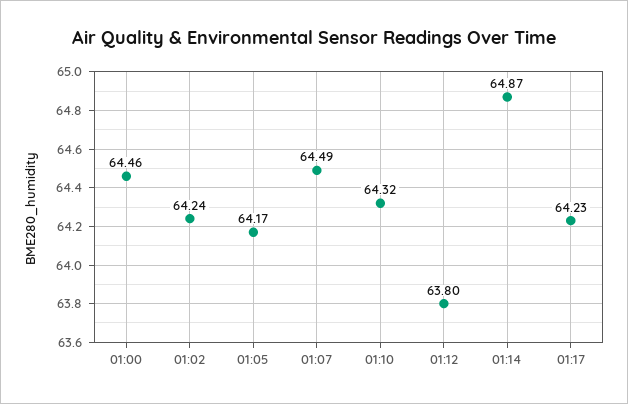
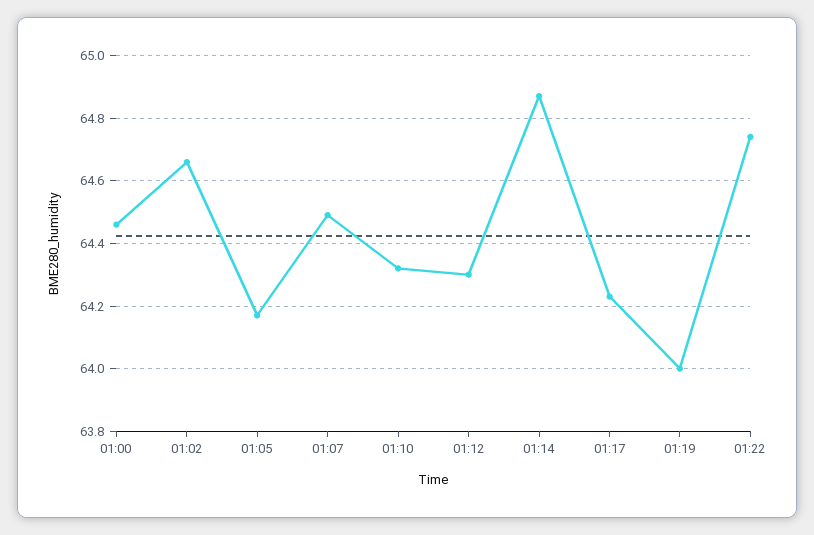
01:02: 64.24 -> 64.65
01:12: 63.8 -> 64.3
01:19: none -> 64
01:22: none -> 64.75

